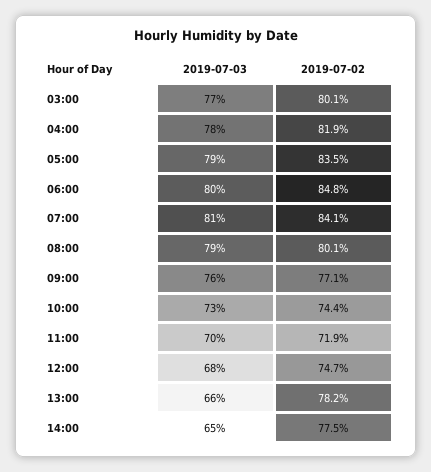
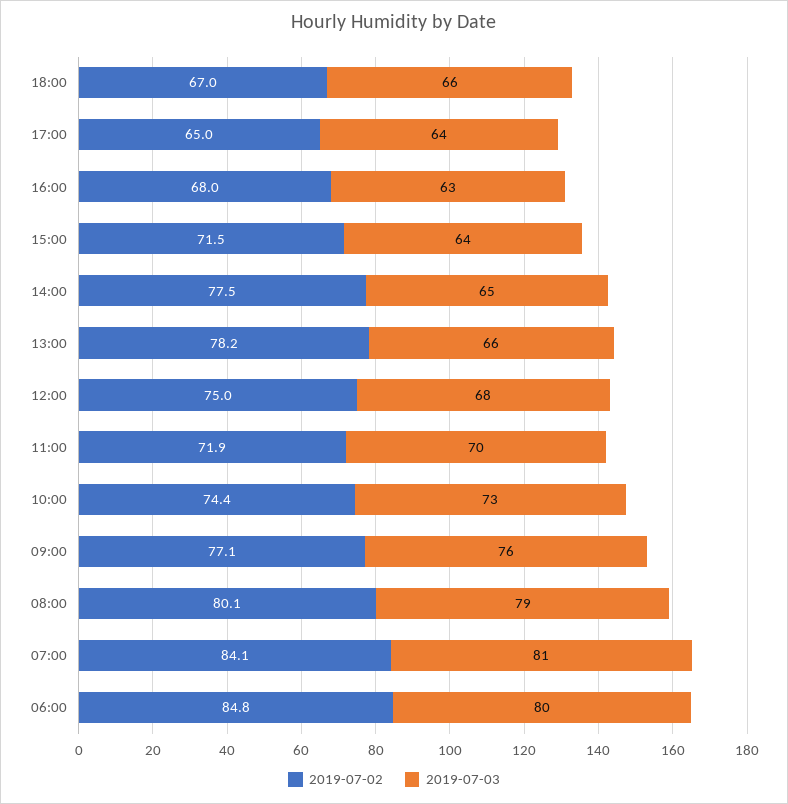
2019-07-03, 03:00: 77 -> none
2019-07-02, 03:00: 80.1 -> none
2019-07-03, 04:00: 78 -> none
2019-07-02, 04:00: 81.9 -> none
2019-07-03, 05:00: 79 -> none
2019-07-02, 05:00: 83.5 -> none
2019-07-02, 12:00: 74.7 -> 75
2019-07-02, 18:00: none -> 67
2019-07-03, 18:00: none -> 66
2019-07-02, 17:00: none -> 65
2019-07-03, 17:00: none -> 64
2019-07-02, 16:00: none -> 68
2019-07-03, 16:00: none -> 63
2019-07-02, 15:00: none -> 71.5
2019-07-03, 15:00: none -> 64

